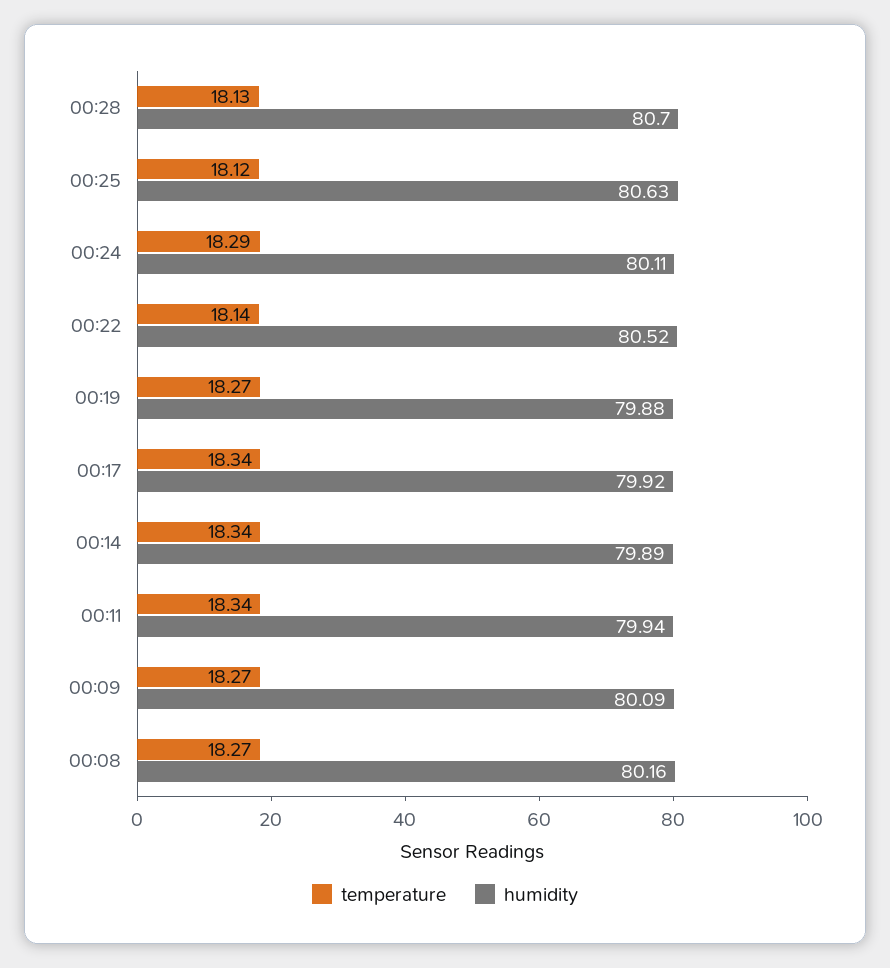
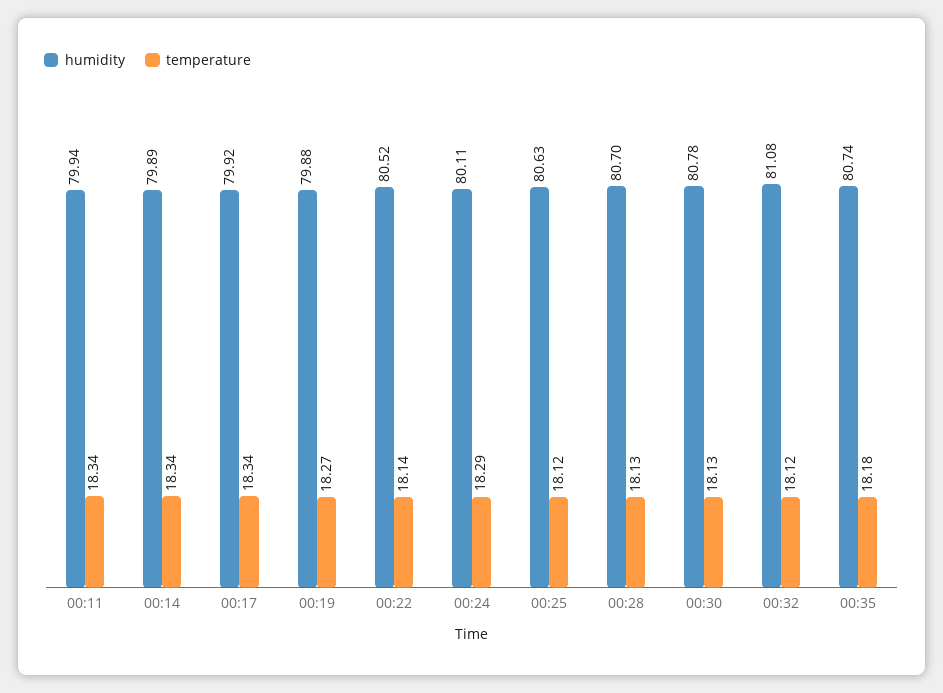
temperature, 00:09: 18.27 -> none
humidity, 00:09: 80.09 -> none
temperature, 00:08: 18.27 -> none
humidity, 00:08: 80.16 -> none
humidity, 00:30: none -> 80.78
temperature, 00:30: none -> 18.13
humidity, 00:32: none -> 81.08
temperature, 00:32: none -> 18.12
humidity, 00:35: none -> 80.74
temperature, 00:35: none -> 18.18

